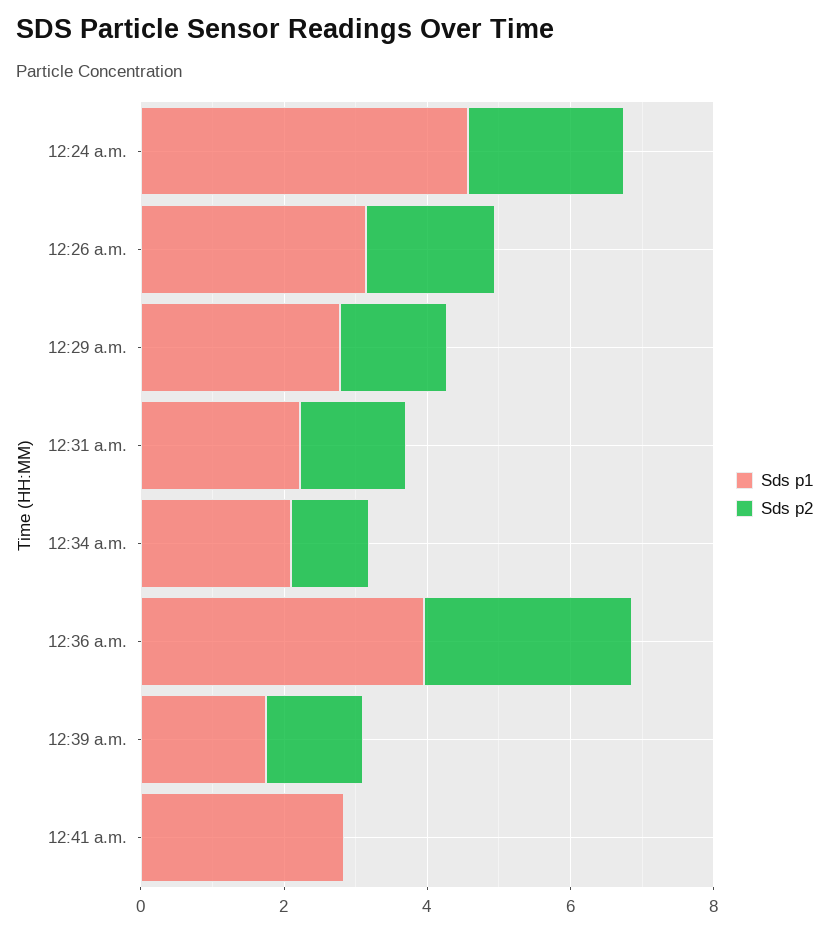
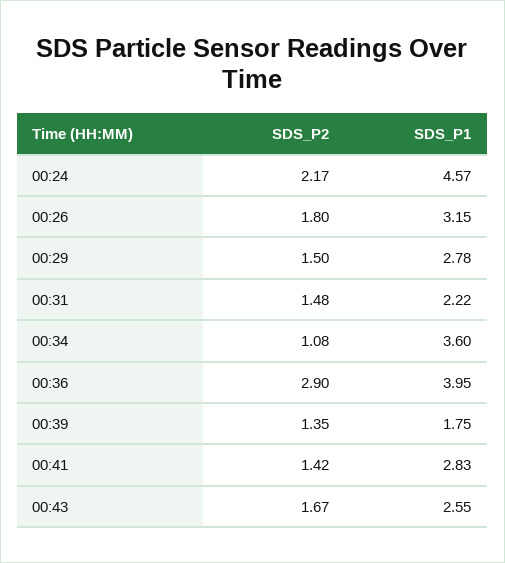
Sds p1, 12:34 a.m.: 2 -> 3.6
Sds p2, 12:41 a.m.: 0 -> 1.42
Sds p2, 00:43: none -> 1.67
Sds p1, 00:43: none -> 2.55

